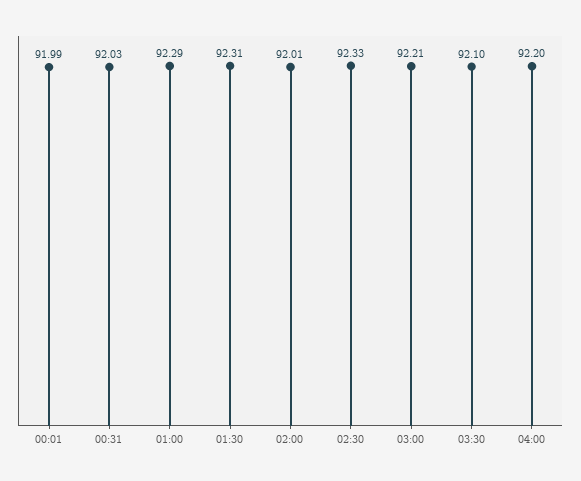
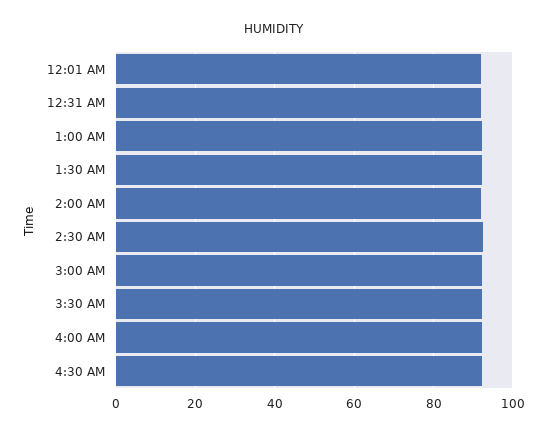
4:30 AM: none -> 92

